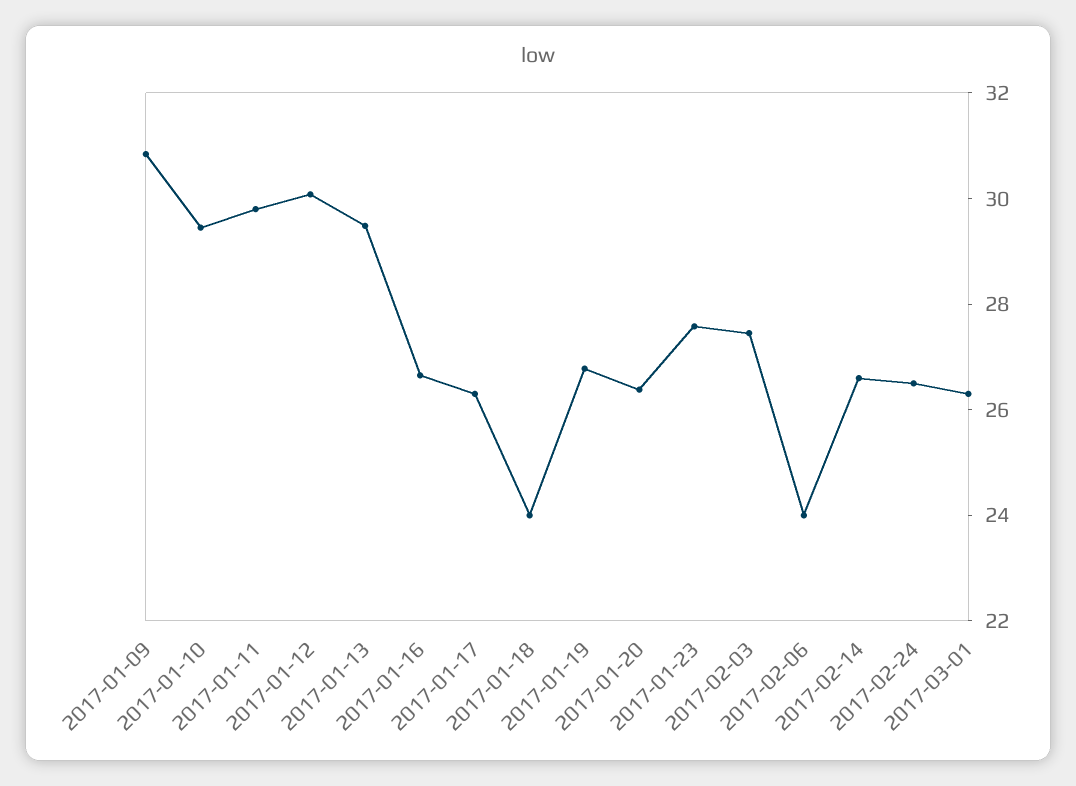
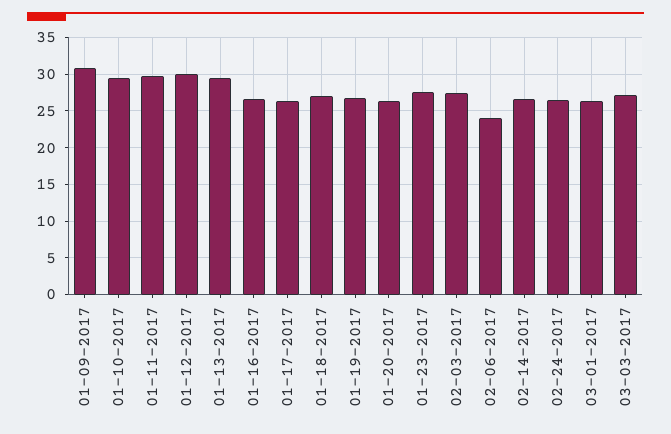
2017-01-18: 24 -> 27
03-03-2017: none -> 27

